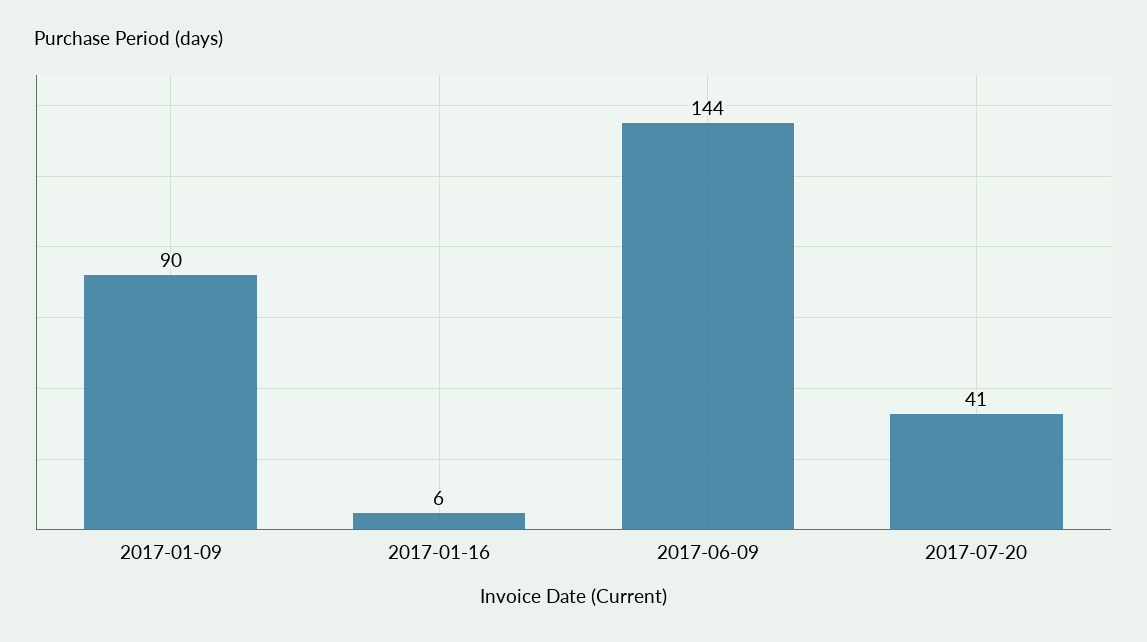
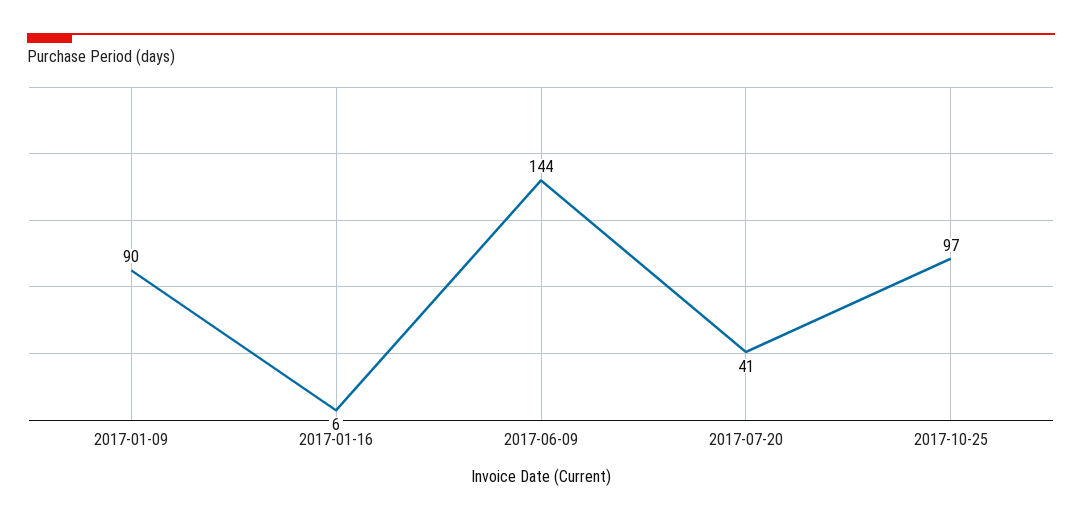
2017-10-25: none -> 97

